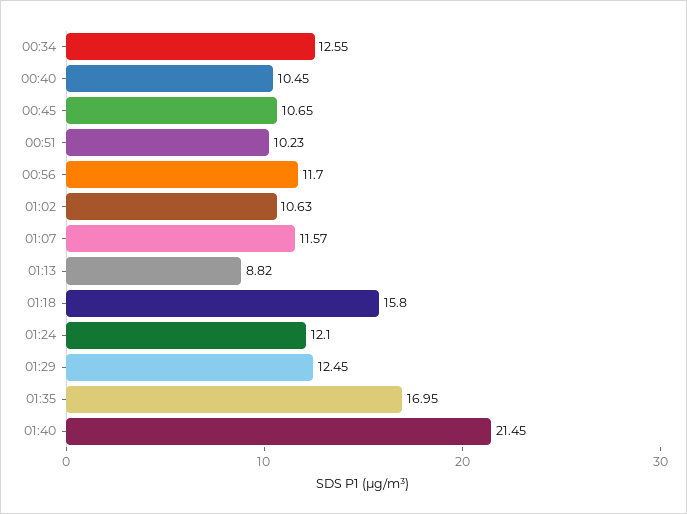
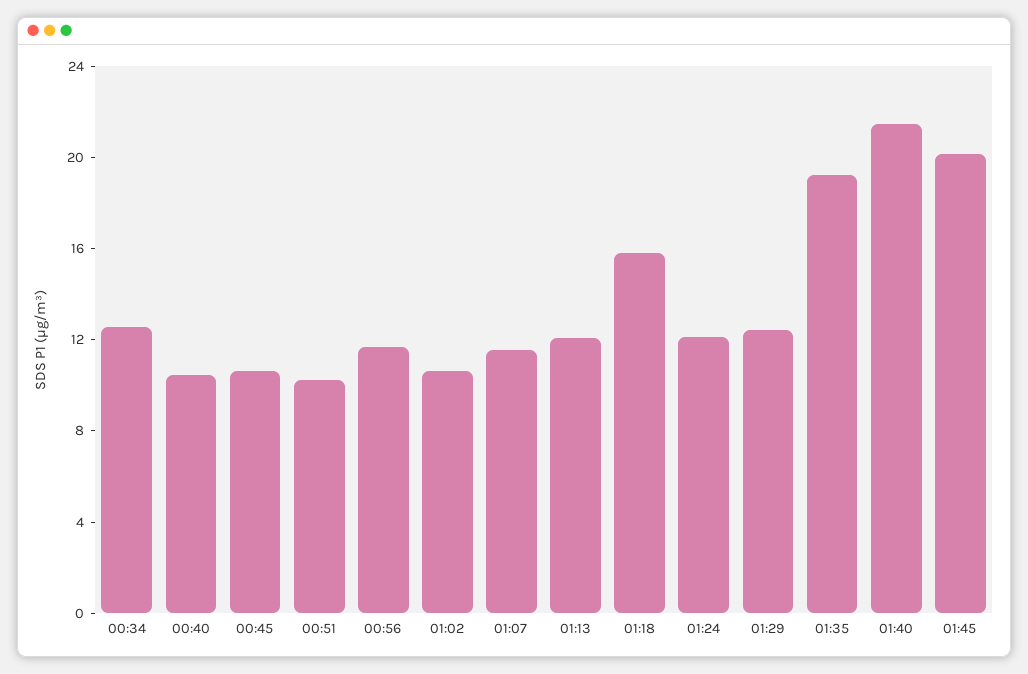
01:13: 8.82 -> 12
01:35: 16.95 -> 19
01:45: none -> 20

